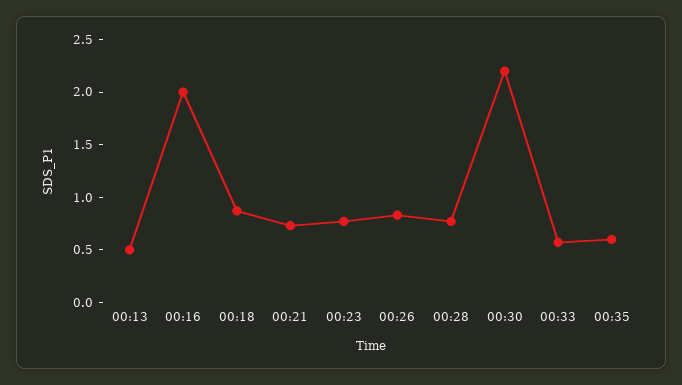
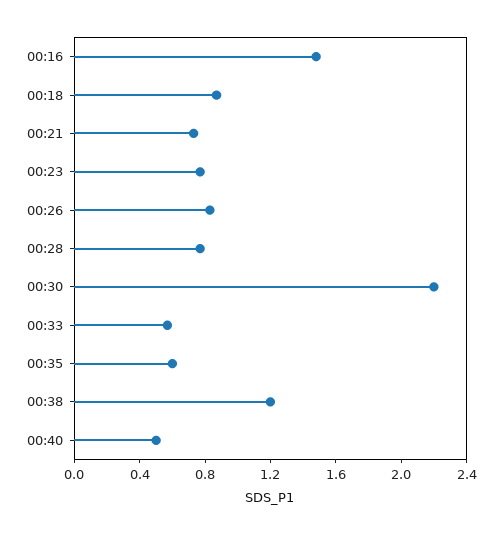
00:13: 0.5 -> none
00:16: 2 -> 1.5
00:38: none -> 1.2
00:40: none -> 0.5

